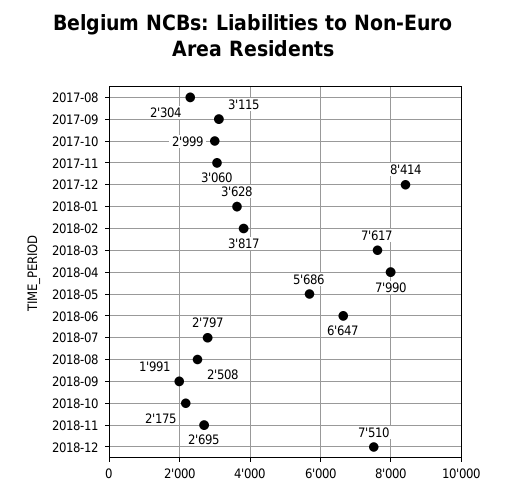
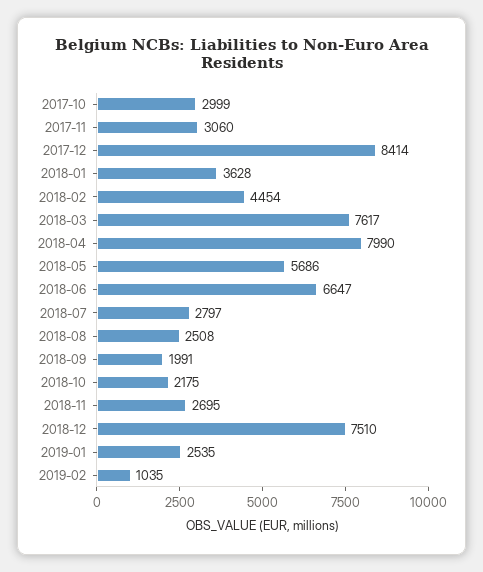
2017-08: 2304 -> none
2017-09: 3115 -> none
2018-02: 3817 -> 4454
2019-01: none -> 2535
2019-02: none -> 1035

